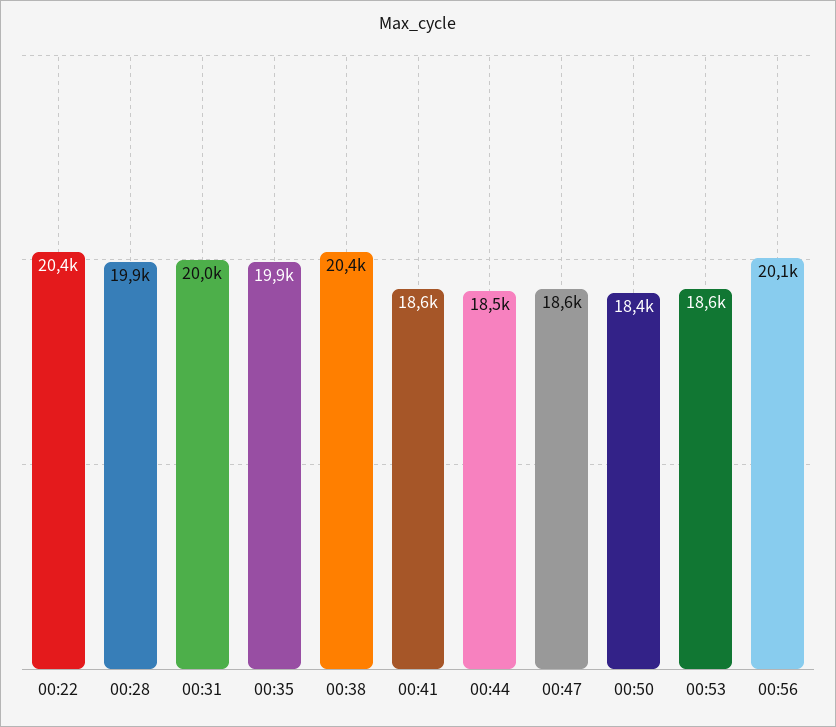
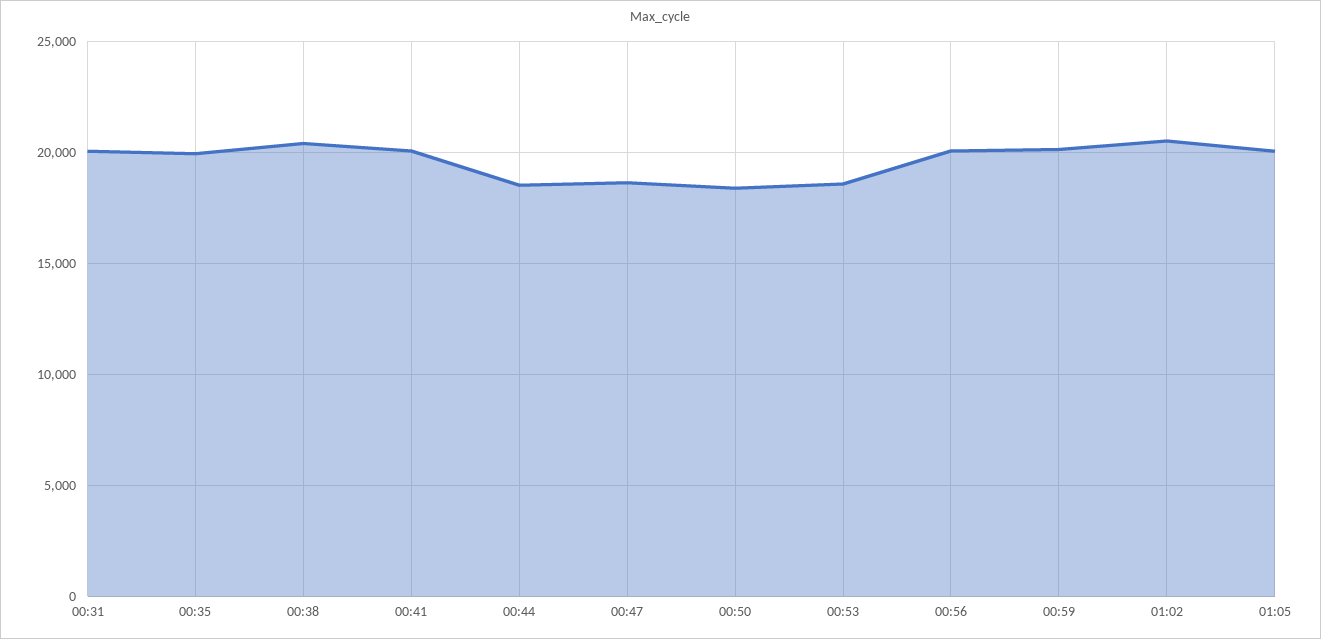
00:22: 20400 -> none
00:28: 19900 -> none
00:41: 18600 -> 20000
00:59: none -> 20000
01:02: none -> 20500
01:05: none -> 20000

